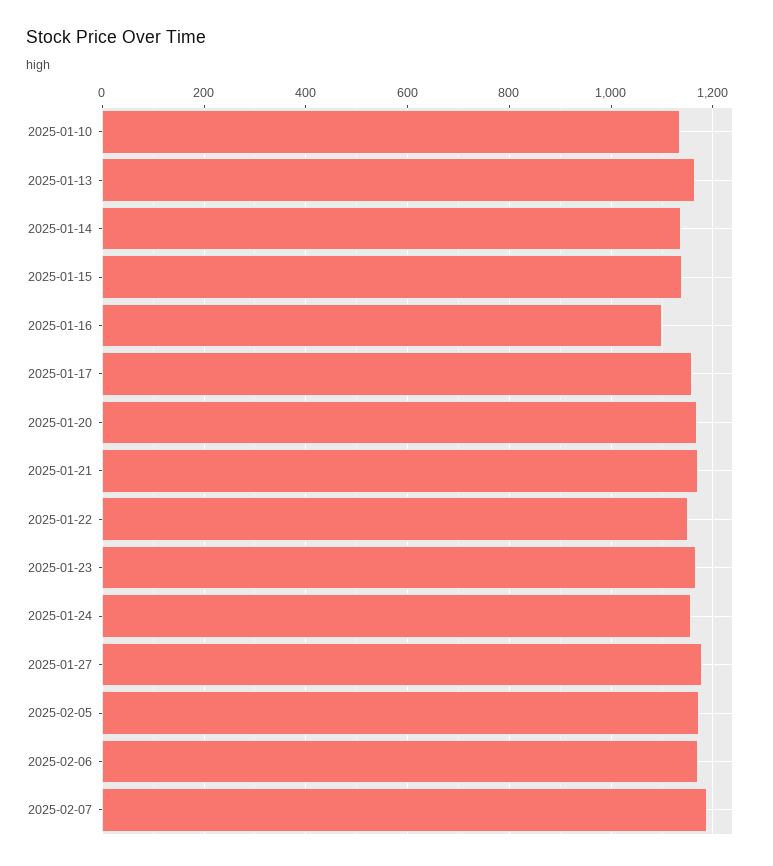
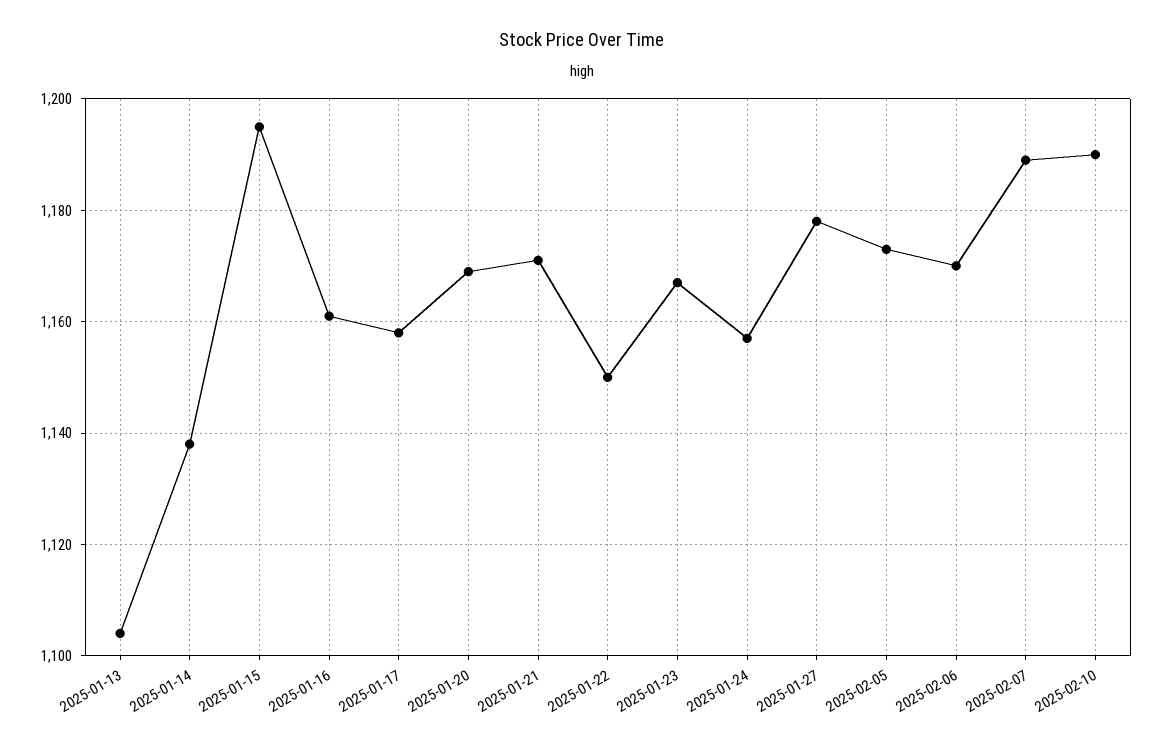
2025-01-10: 1140 -> none
2025-01-13: 1160 -> 1105
2025-01-15: 1140 -> 1195
2025-01-16: 1100 -> 1160
2025-02-10: none -> 1190

